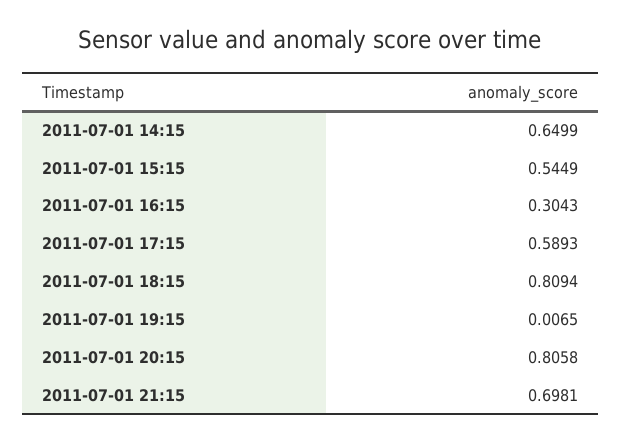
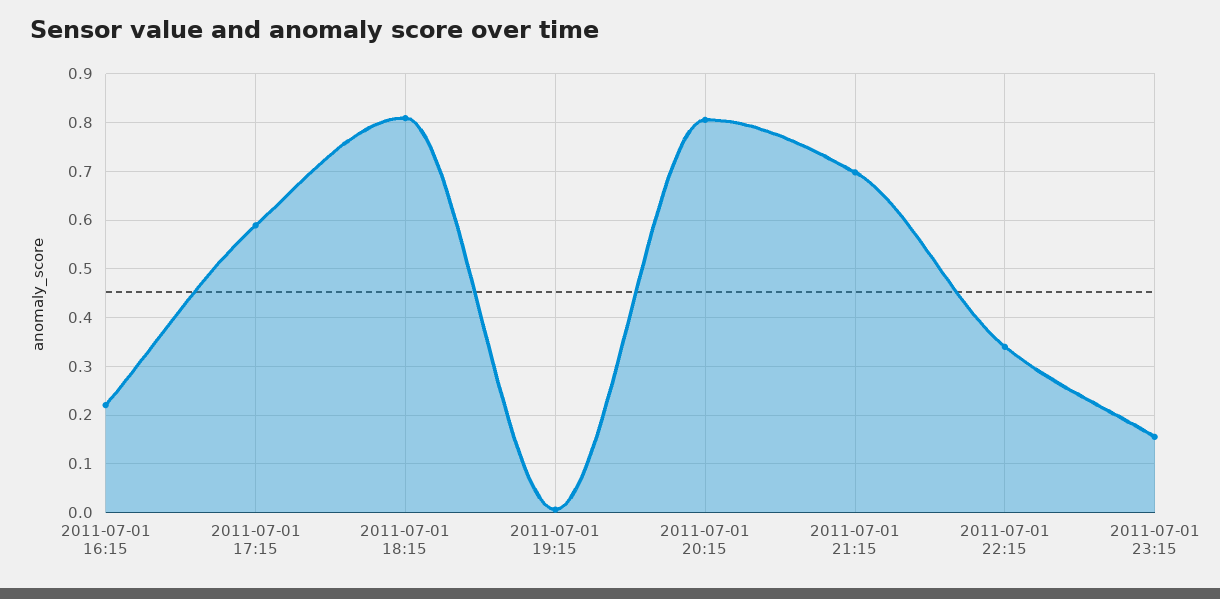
2011-07-01 14:15: 0.6499 -> none
2011-07-01 15:15: 0.5449 -> none
2011-07-01 16:15: 0.3043 -> 0.22
2011-07-01 22:15: none -> 0.34
2011-07-01 23:15: none -> 0.16

